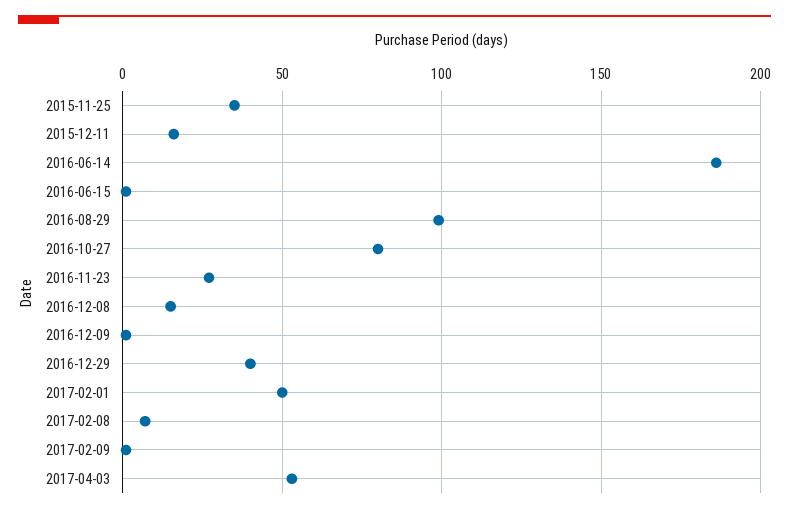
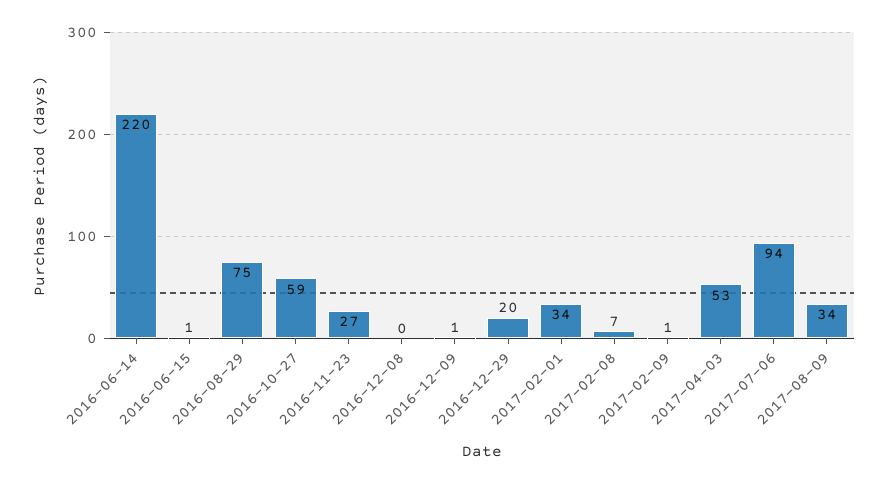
2015-11-25: 35 -> none
2015-12-11: 15 -> none
2016-06-14: 185 -> 220
2016-08-29: 100 -> 75
2016-10-27: 80 -> 59
2016-12-08: 15 -> 0
2016-12-29: 40 -> 20
2017-02-01: 50 -> 34
2017-07-06: none -> 94
2017-08-09: none -> 34

